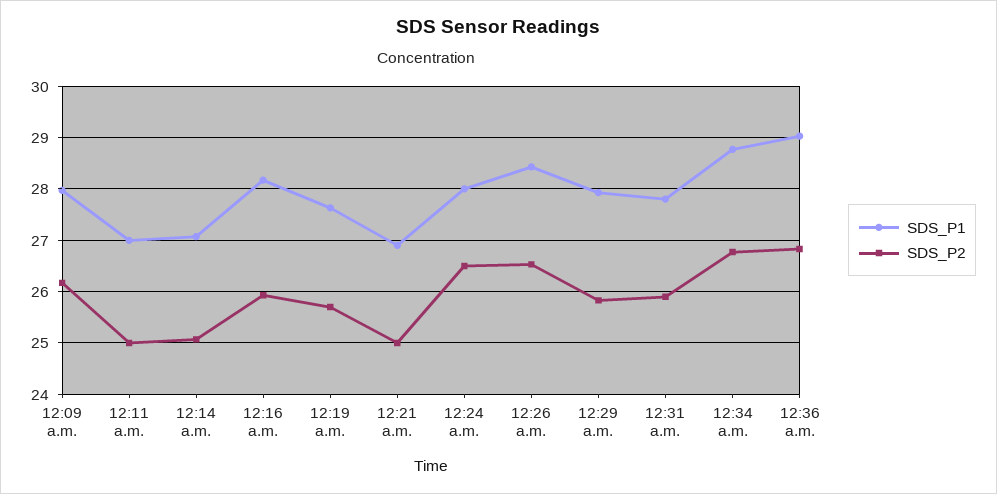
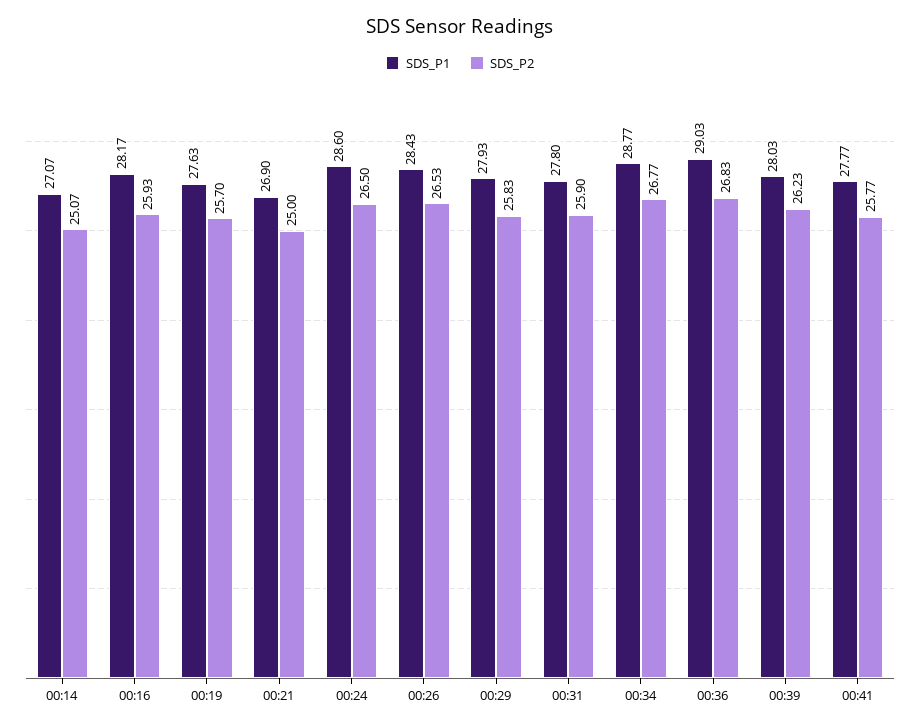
SDS_P1, 12:09 a.m.: 28 -> none
SDS_P2, 12:09 a.m.: 26.2 -> none
SDS_P1, 12:11 a.m.: 27 -> none
SDS_P2, 12:11 a.m.: 25 -> none
SDS_P1, 12:24 a.m.: 28 -> 28.6
SDS_P1, 00:39: none -> 28.03
SDS_P2, 00:39: none -> 26.23
SDS_P1, 00:41: none -> 27.77
SDS_P2, 00:41: none -> 25.77

